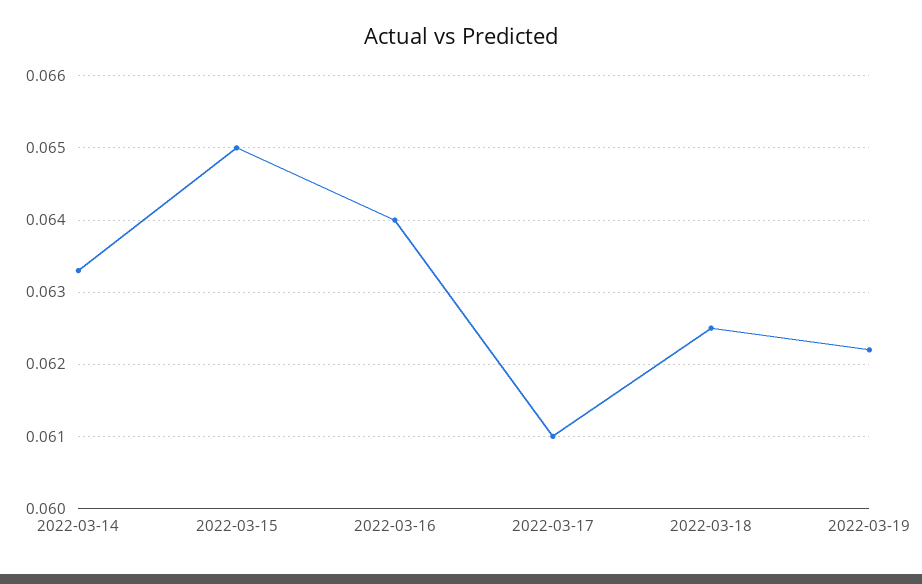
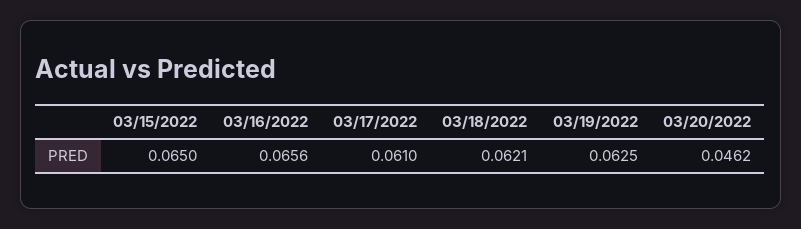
2022-03-14: 0.0633 -> none
2022-03-16: 0.064 -> 0.0656
2022-03-18: 0.0625 -> 0.0621
2022-03-19: 0.0622 -> 0.0625
03/20/2022: none -> 0.0462

